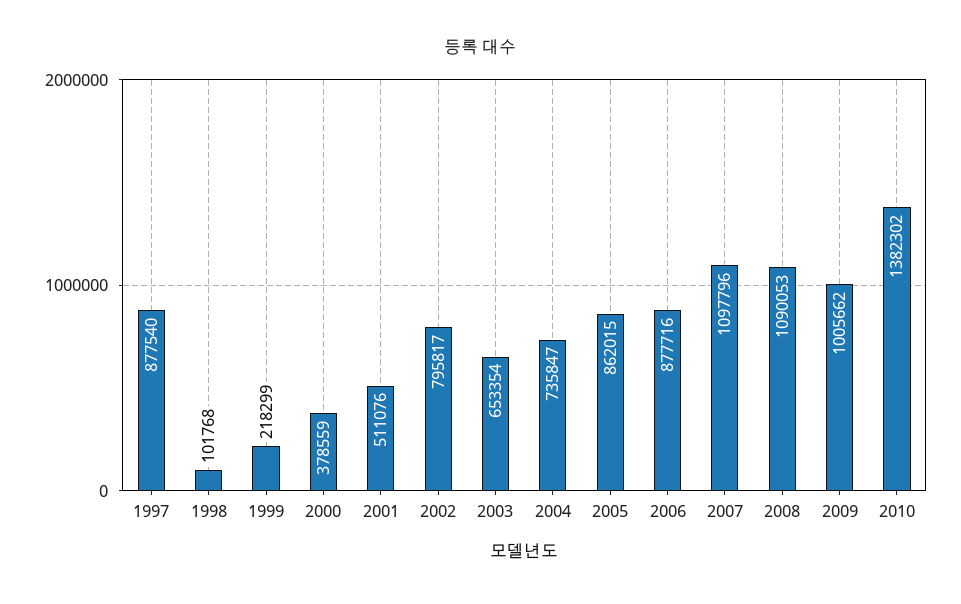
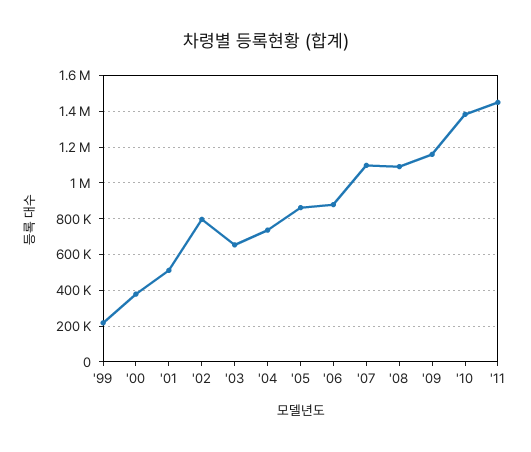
1997: 877540 -> none
1998: 101768 -> none
2009: 1005662 -> 1150000
'11: none -> 1450000

